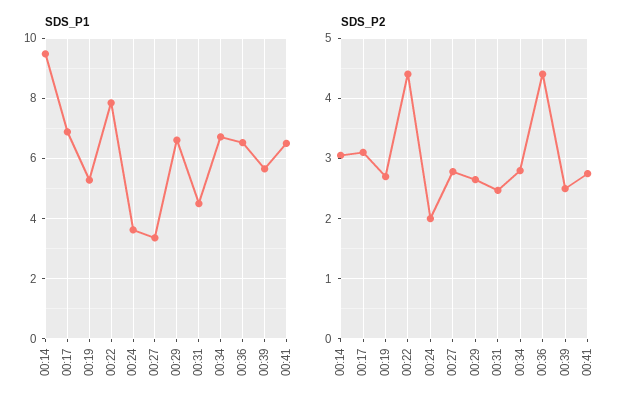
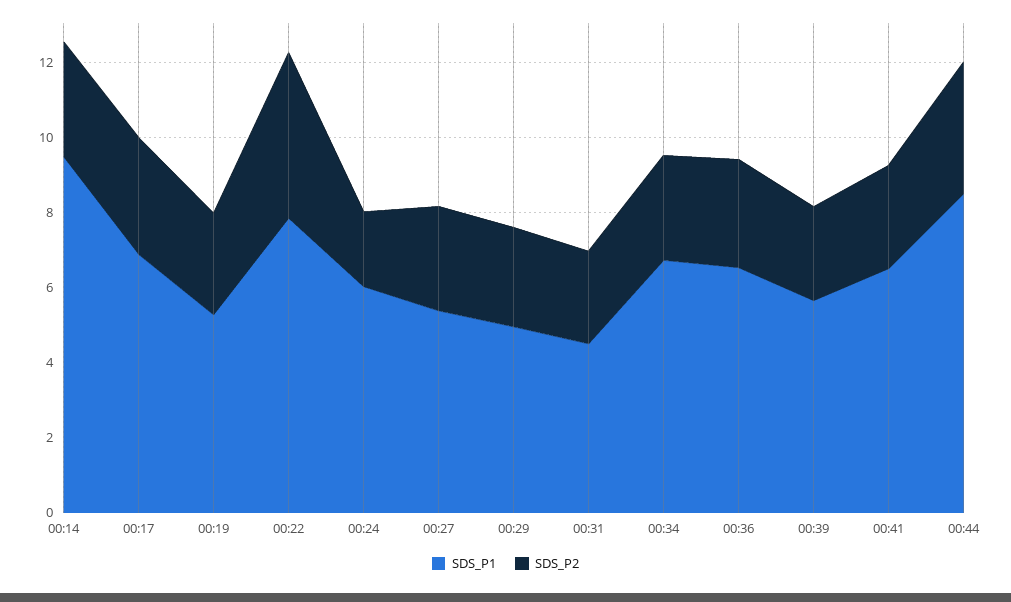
SDS_P1, 00:24: 3.6 -> 6
SDS_P1, 00:27: 3.4 -> 5.5
SDS_P1, 00:29: 6.6 -> 5
SDS_P2, 00:36: 4.4 -> 3
SDS_P1, 00:44: none -> 8.5
SDS_P2, 00:44: none -> 3.5

